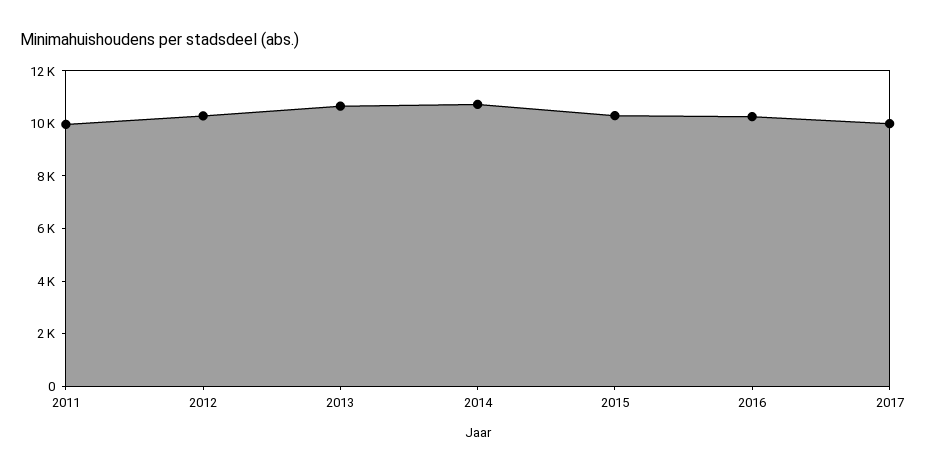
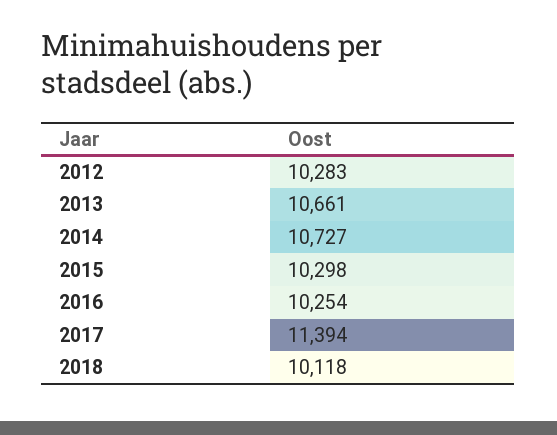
2011: 10000 -> none
2017: 10000 -> 11394
2018: none -> 10118

